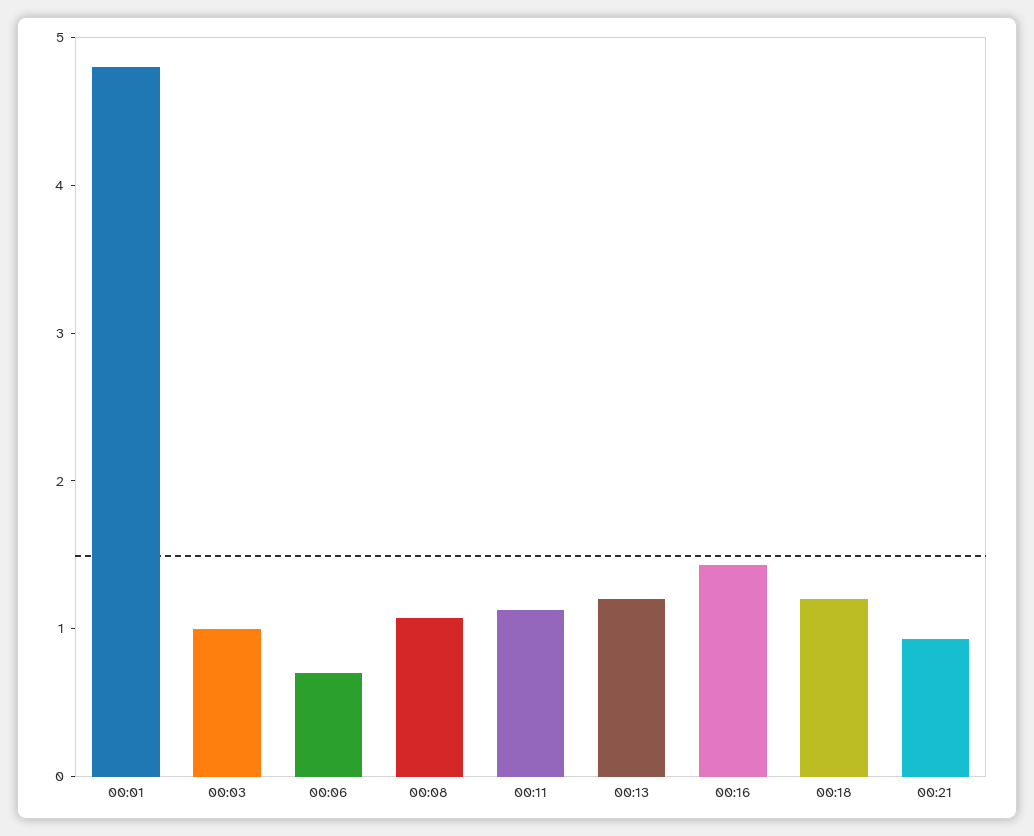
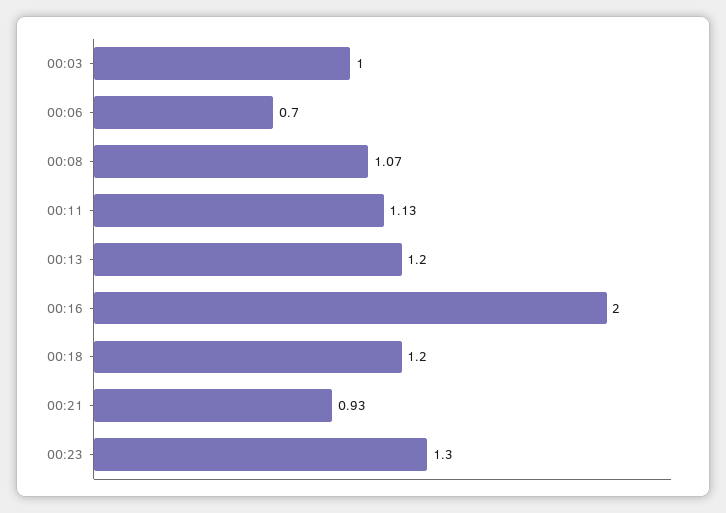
00:01: 4.8 -> none
00:16: 1.4 -> 2
00:23: none -> 1.3

